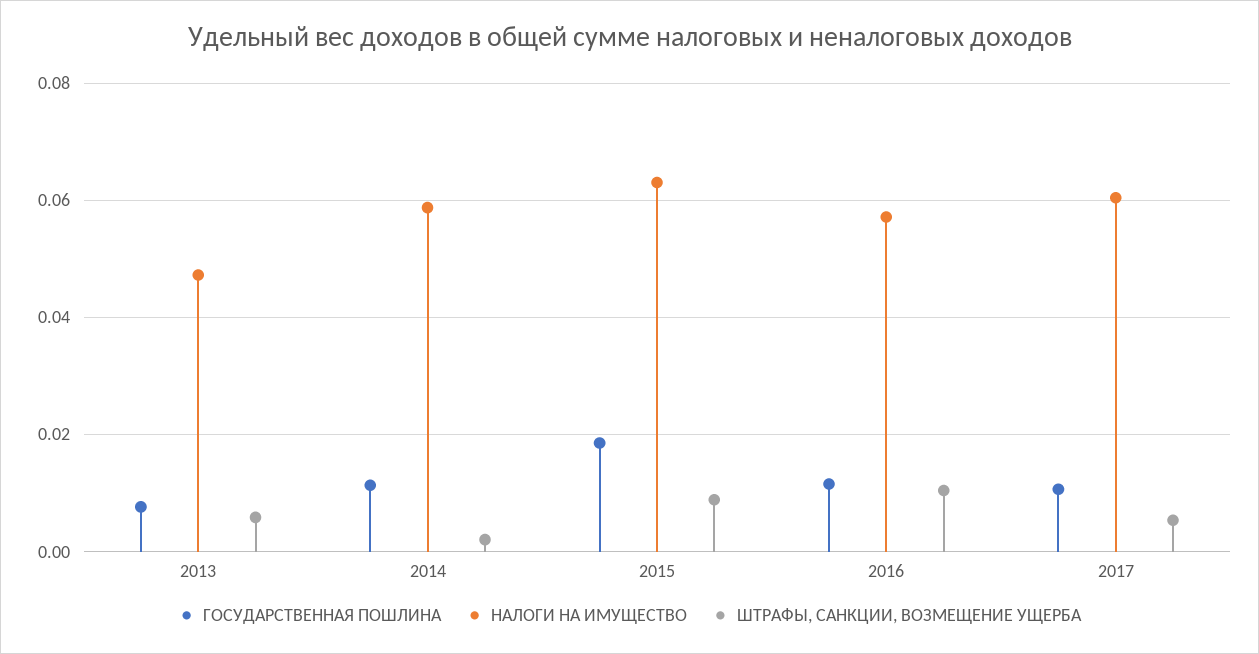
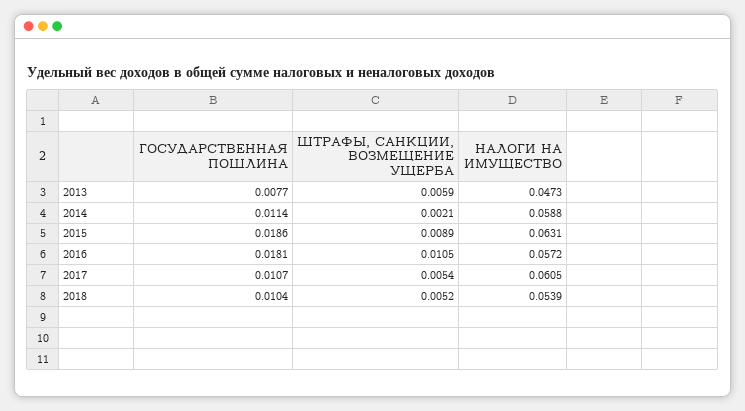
ГОСУДАРСТВЕННАЯ ПОШЛИНА, 2016: 0.012 -> 0.0181
ГОСУДАРСТВЕННАЯ ПОШЛИНА, 2018: none -> 0.0104
ШТРАФЫ, САНКЦИИ, ВОЗМЕЩЕНИЕ УЩЕРБА, 2018: none -> 0.0052
НАЛОГИ НА ИМУЩЕСТВО, 2018: none -> 0.0539

